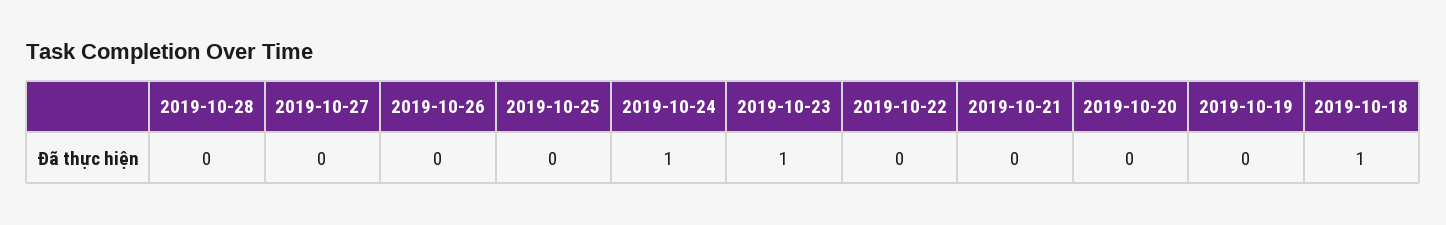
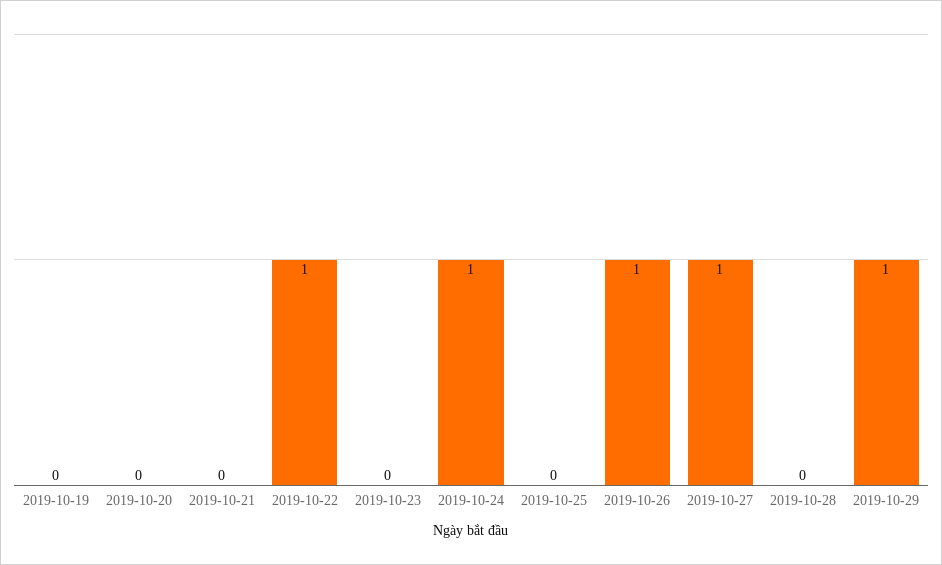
2019-10-27: 0 -> 1
2019-10-26: 0 -> 1
2019-10-23: 1 -> 0
2019-10-22: 0 -> 1
2019-10-18: 1 -> none
2019-10-29: none -> 1

